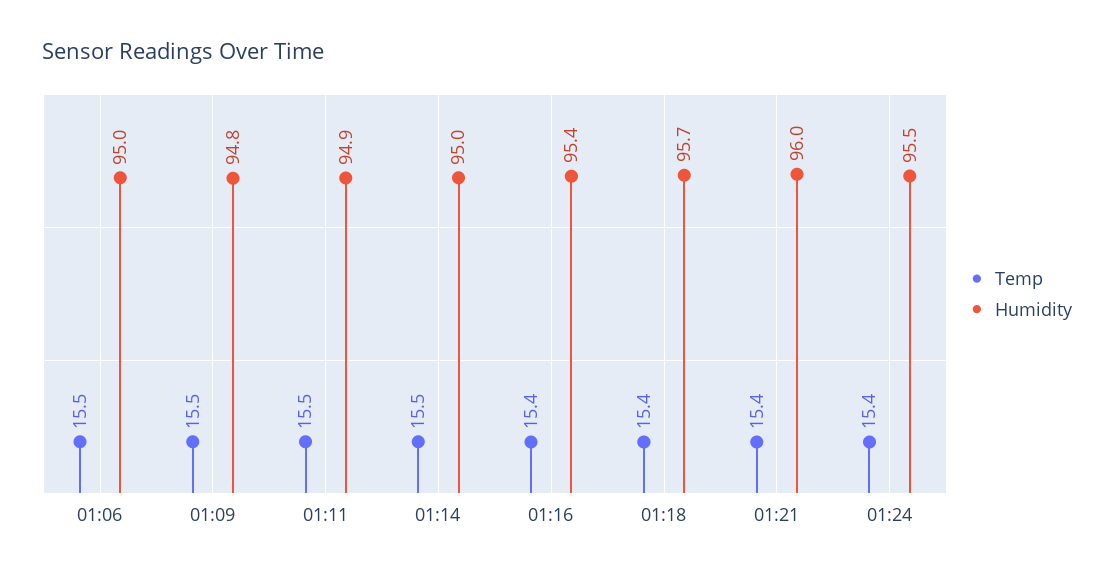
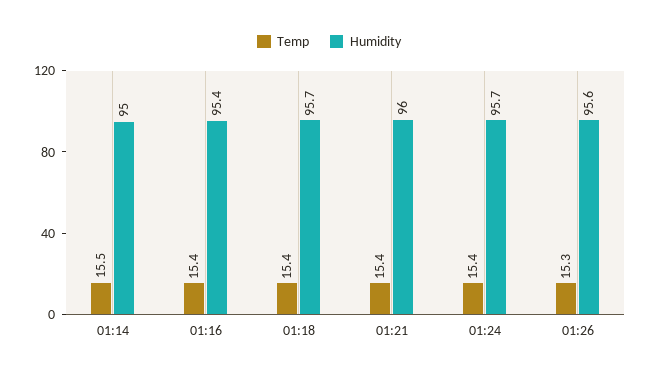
Temp, 01:06: 15.5 -> none
Humidity, 01:06: 95 -> none
Temp, 01:09: 15.5 -> none
Humidity, 01:09: 94.8 -> none
Temp, 01:11: 15.5 -> none
Humidity, 01:11: 94.9 -> none
Humidity, 01:24: 95.5 -> 95.7
Temp, 01:26: none -> 15.3
Humidity, 01:26: none -> 95.6

